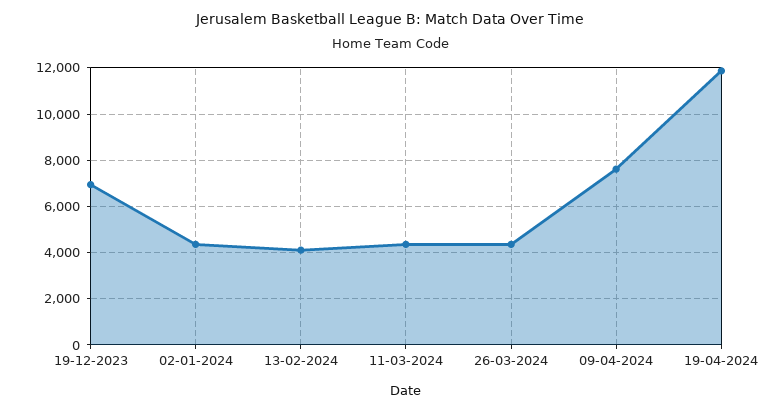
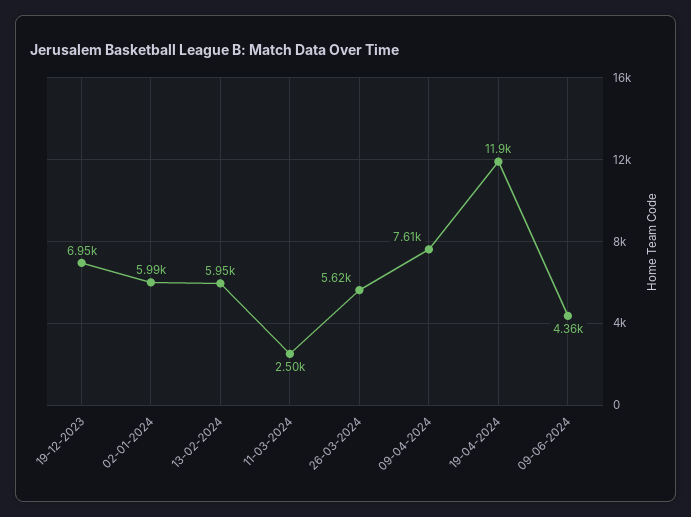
02-01-2024: 4500 -> 5990
13-02-2024: 4000 -> 5950
11-03-2024: 4500 -> 2500
26-03-2024: 4500 -> 5620
09-06-2024: none -> 4360

